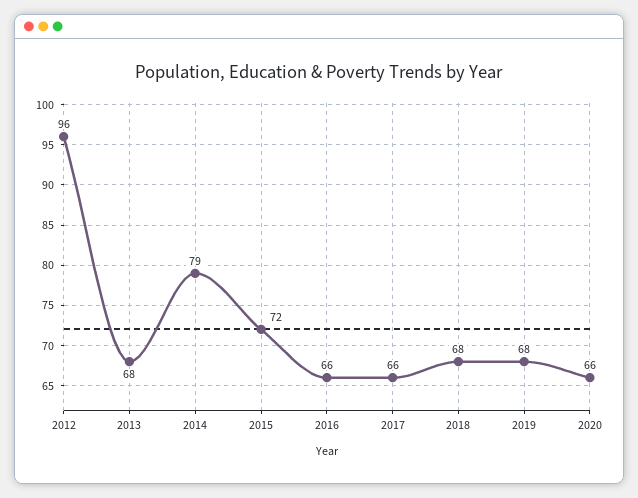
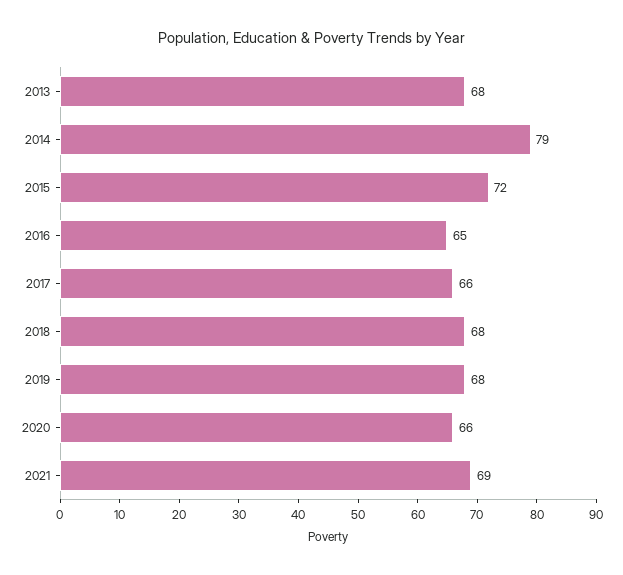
2012: 96 -> none
2016: 66 -> 65
2021: none -> 69

